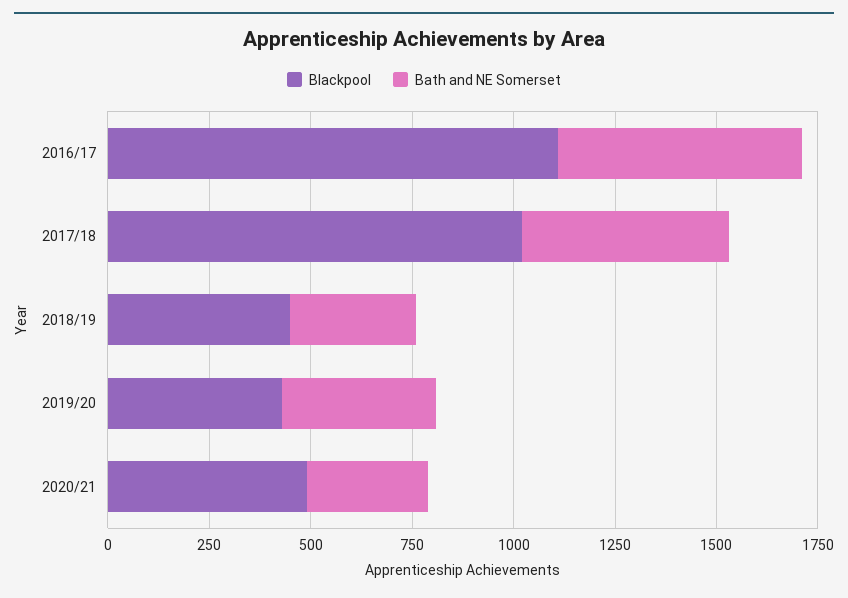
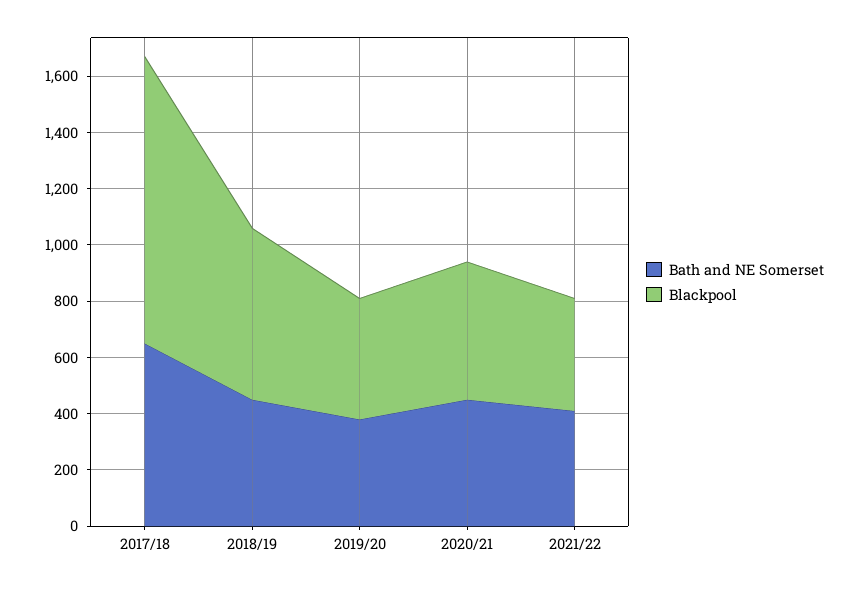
Blackpool, 2016/17: 1100 -> none
Bath and NE Somerset, 2016/17: 600 -> none
Bath and NE Somerset, 2017/18: 500 -> 650
Blackpool, 2018/19: 450 -> 600
Bath and NE Somerset, 2018/19: 300 -> 450
Bath and NE Somerset, 2020/21: 300 -> 450
Bath and NE Somerset, 2021/22: none -> 400
Blackpool, 2021/22: none -> 400

